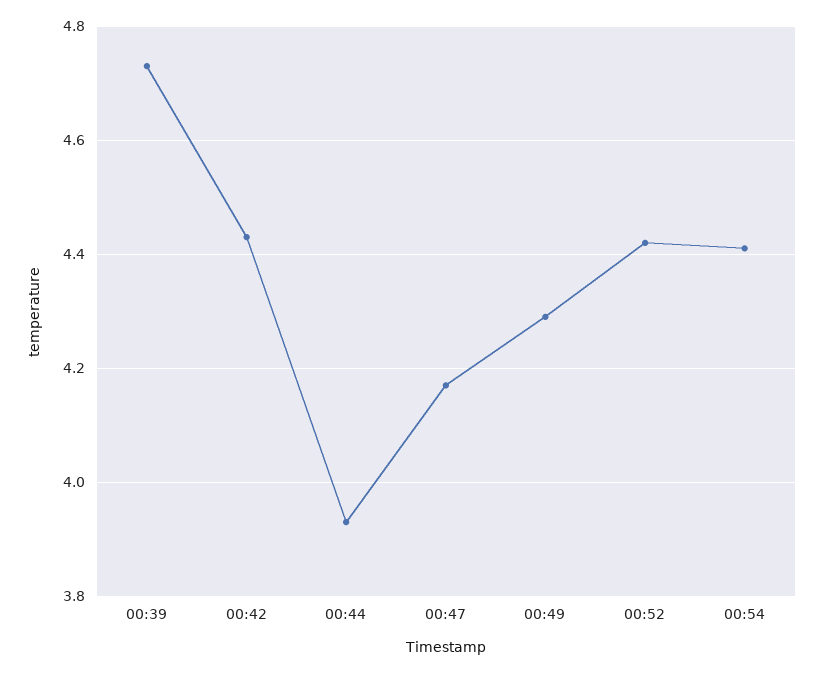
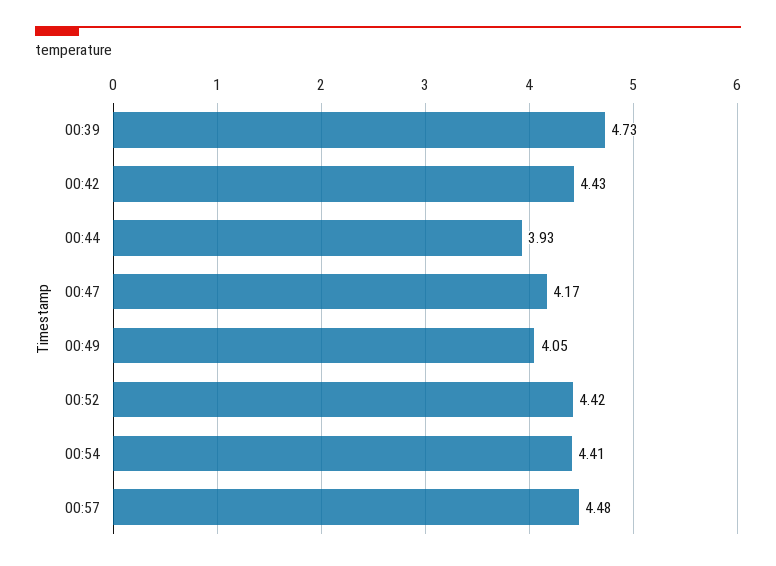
00:49: 4.3 -> 4.05
00:57: none -> 4.48

